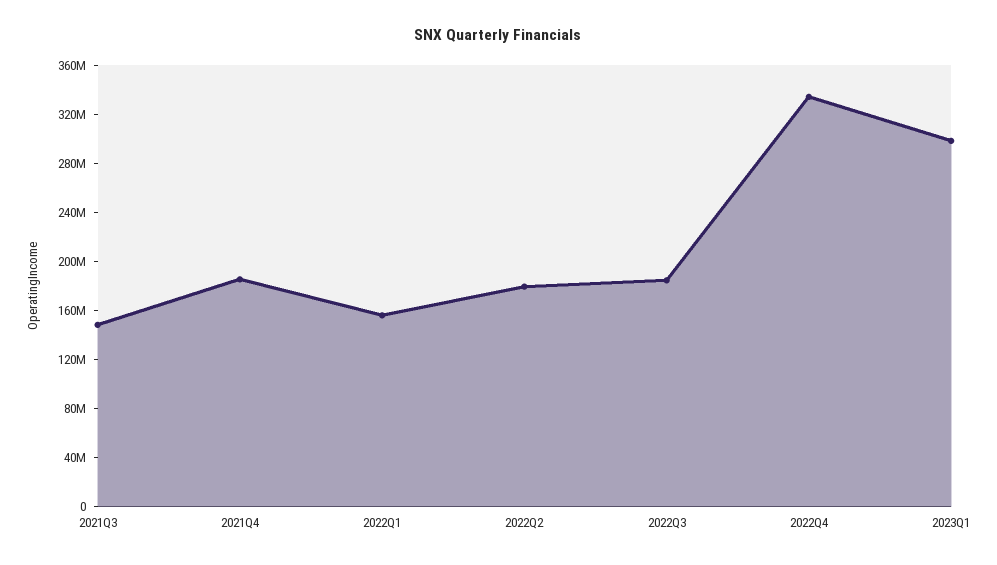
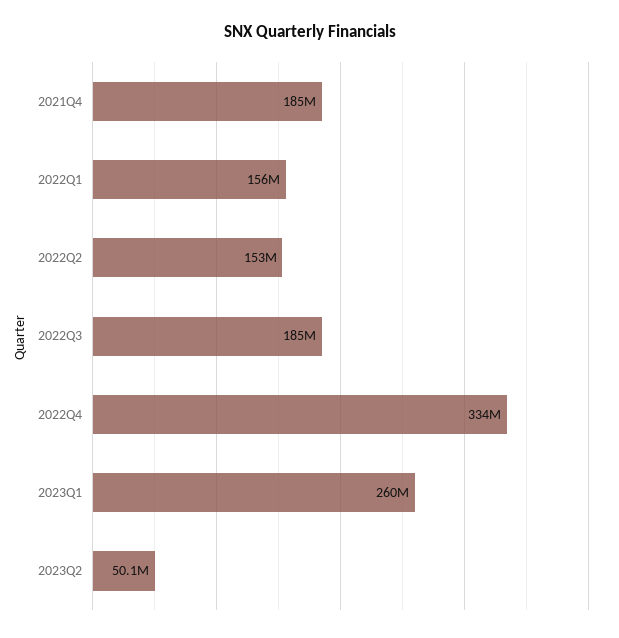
2021Q3: 150000000 -> none
2022Q2: 180000000 -> 153000000
2023Q1: 300000000 -> 260000000
2023Q2: none -> 50100000

